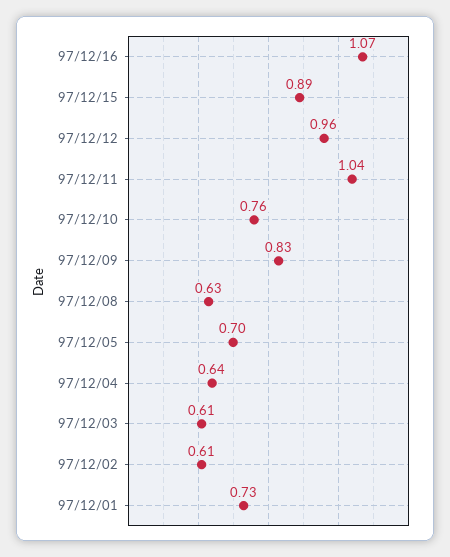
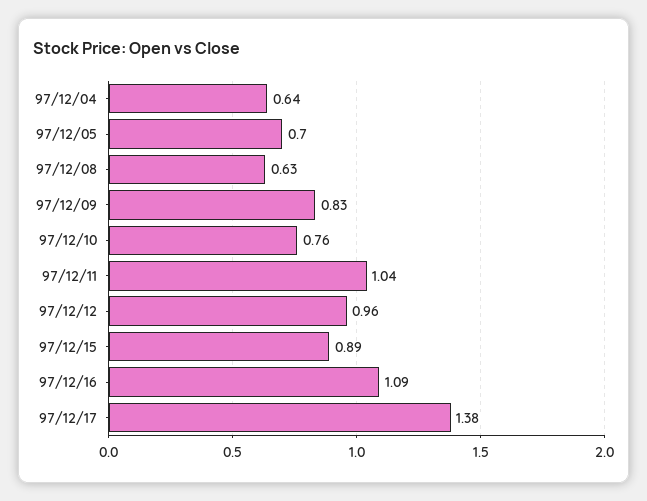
97/12/16: 1.07 -> 1.09
97/12/03: 0.61 -> none
97/12/02: 0.61 -> none
97/12/01: 0.73 -> none
97/12/17: none -> 1.38

